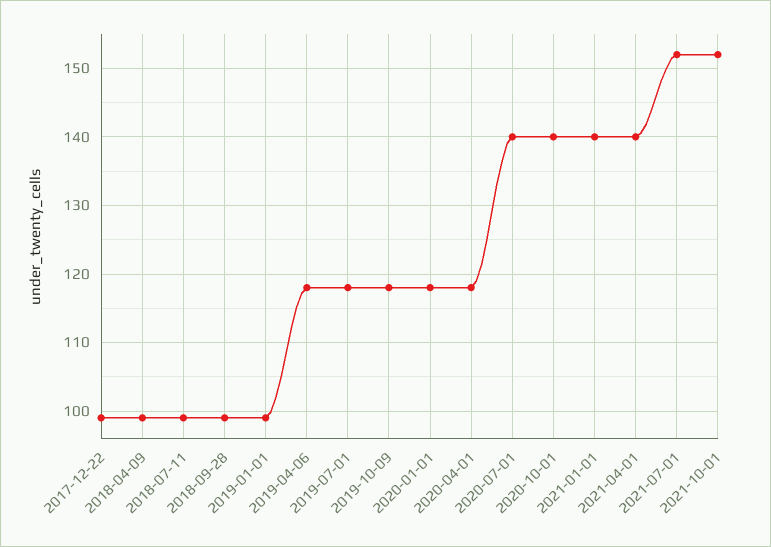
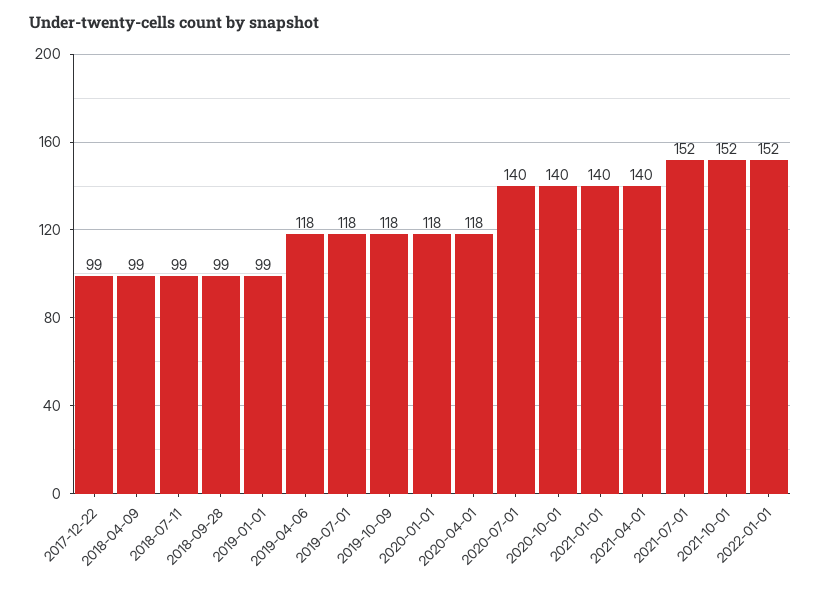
2022-01-01: none -> 152

